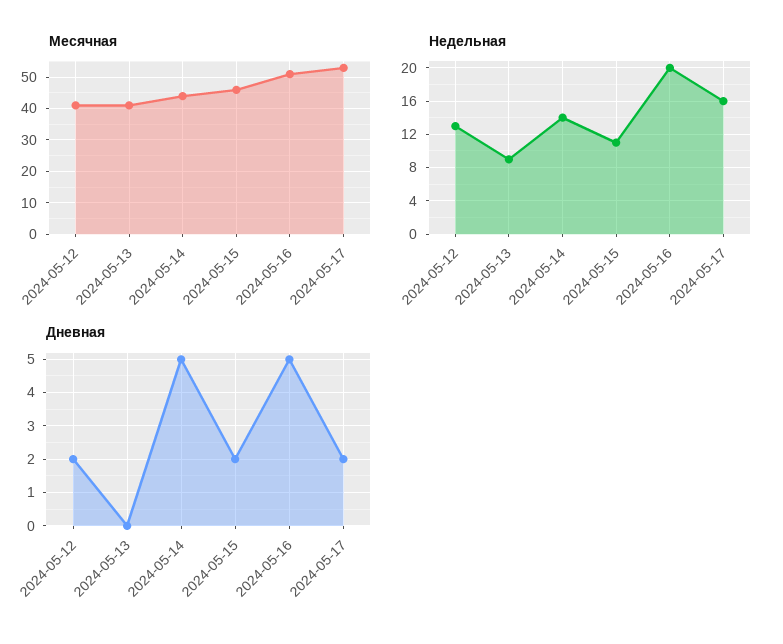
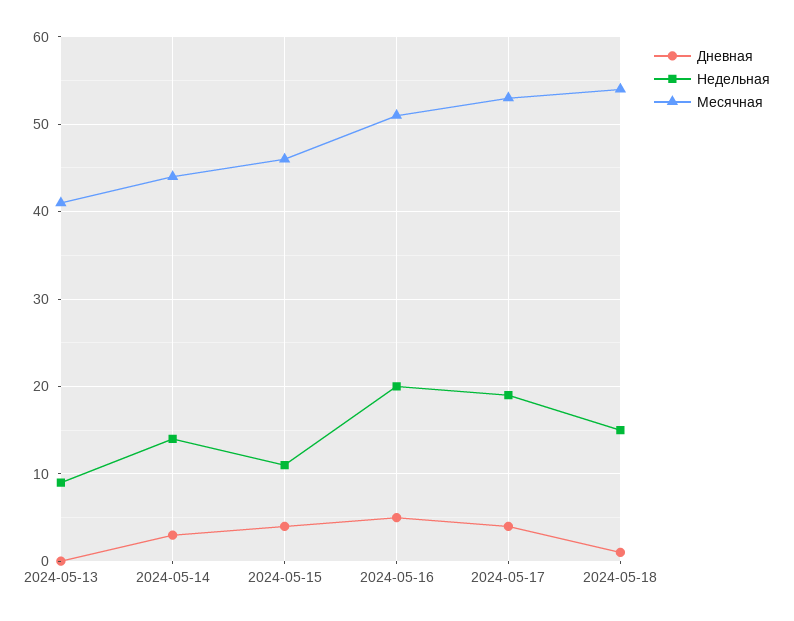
Месячная, 2024-05-12: 40 -> none
Недельная, 2024-05-12: 13 -> none
Недельная, 2024-05-17: 16 -> 19
Дневная, 2024-05-12: 2 -> none
Дневная, 2024-05-14: 5 -> 3
Дневная, 2024-05-15: 2 -> 4
Дневная, 2024-05-17: 2 -> 4
Дневная, 2024-05-18: none -> 1
Недельная, 2024-05-18: none -> 15
Месячная, 2024-05-18: none -> 54

